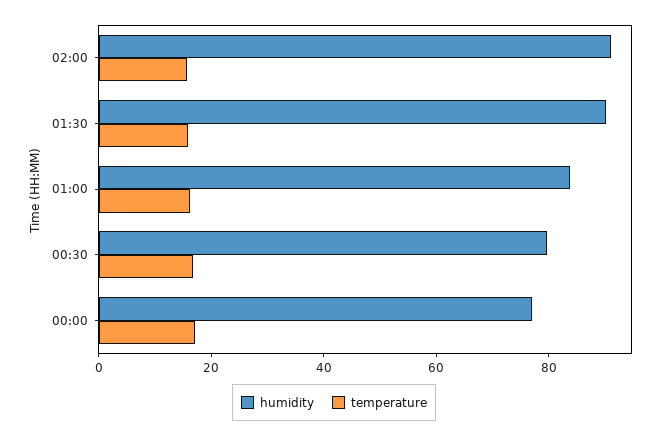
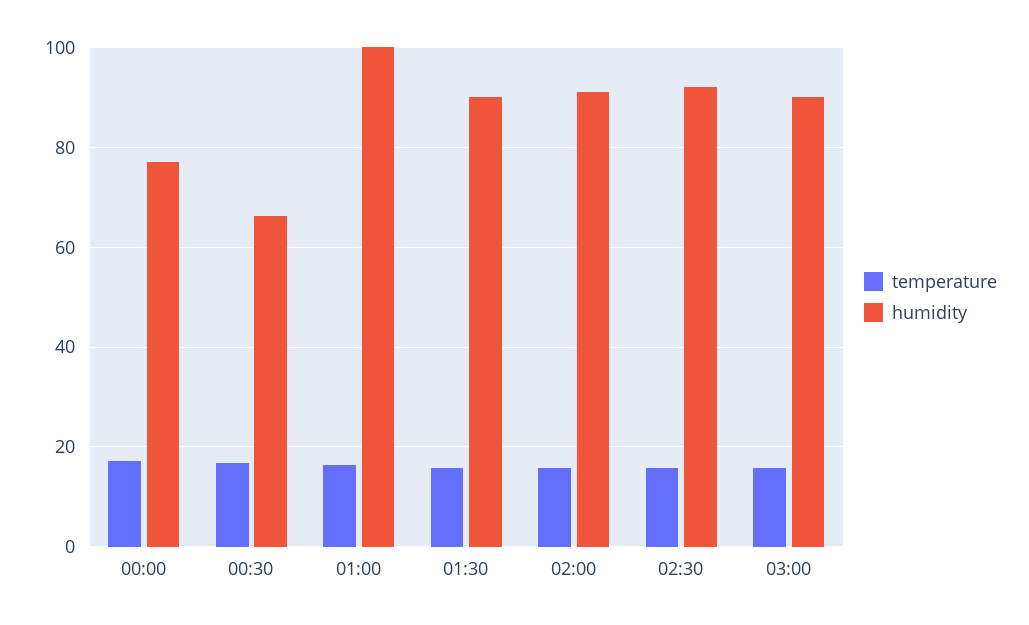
humidity, 01:00: 85 -> 100
humidity, 00:30: 80 -> 66
temperature, 02:30: none -> 16
humidity, 02:30: none -> 92
temperature, 03:00: none -> 16
humidity, 03:00: none -> 90

